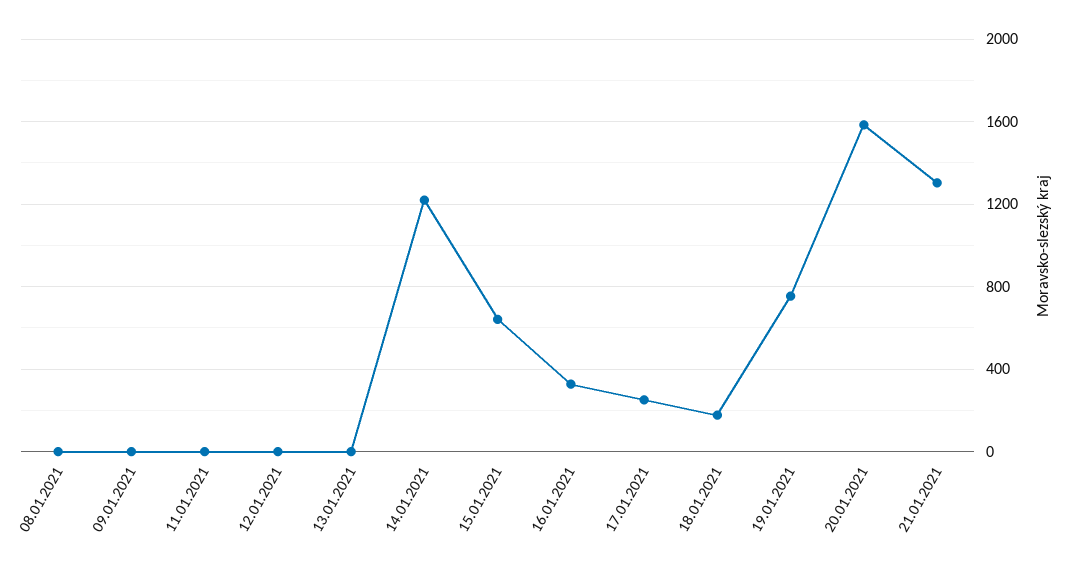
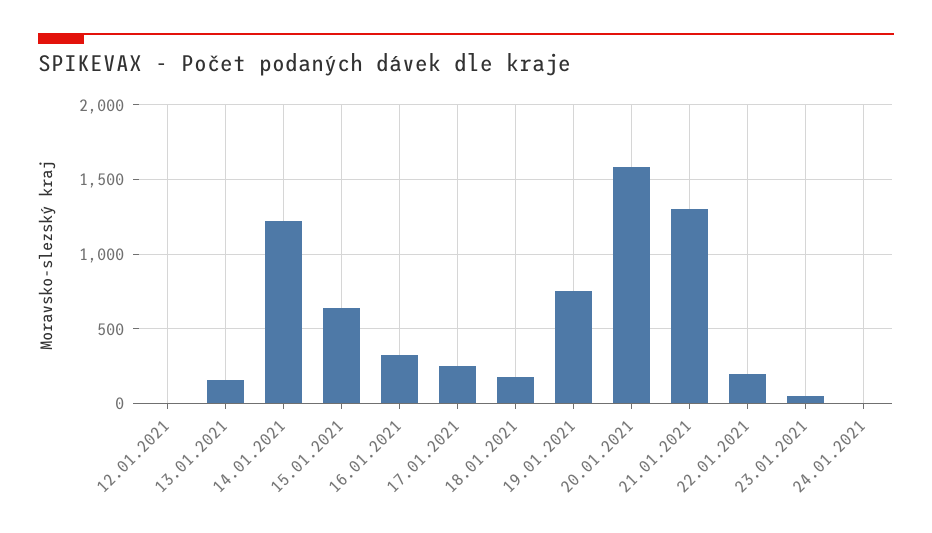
08.01.2021: 0 -> none
09.01.2021: 0 -> none
11.01.2021: 0 -> none
13.01.2021: 0 -> 150
22.01.2021: none -> 200
23.01.2021: none -> 50
24.01.2021: none -> 0

